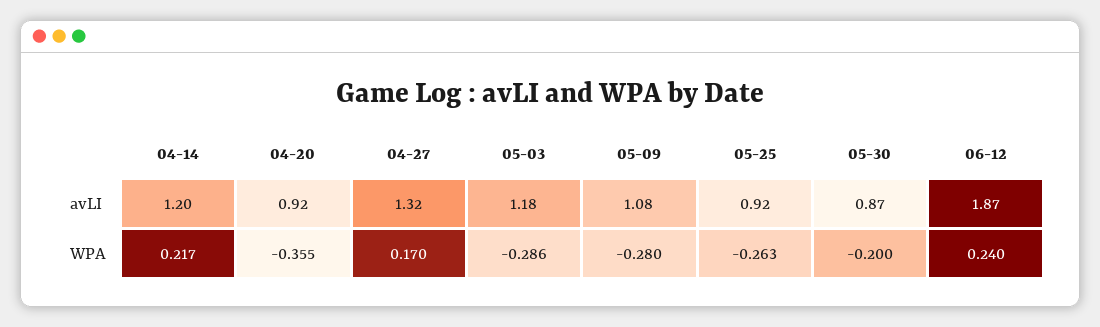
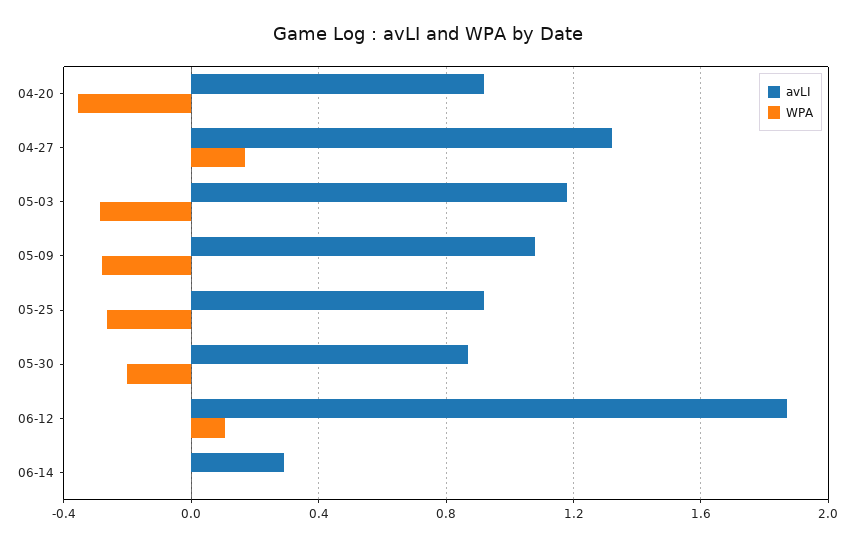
avLI, 04-14: 1.2 -> none
WPA, 04-14: 0.217 -> none
WPA, 06-12: 0.24 -> 0.1
avLI, 06-14: none -> 0.3
WPA, 06-14: none -> 0

